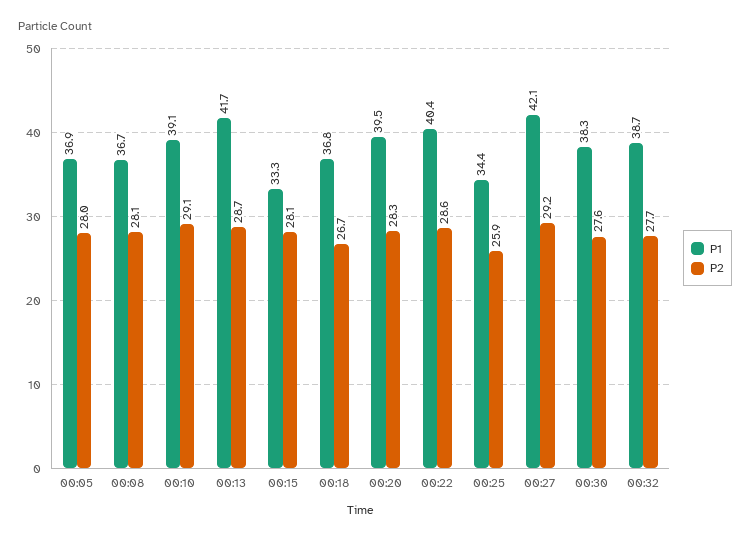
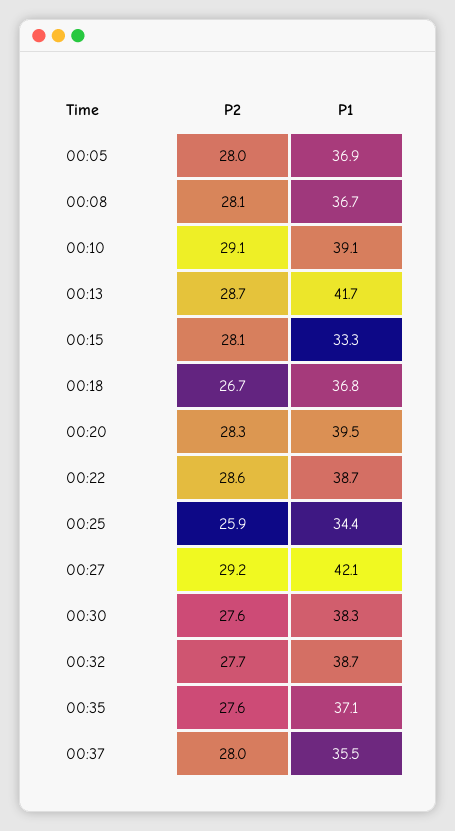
P1, 00:22: 40.4 -> 38.7
P2, 00:35: none -> 27.6
P1, 00:35: none -> 37.1
P2, 00:37: none -> 28
P1, 00:37: none -> 35.5

